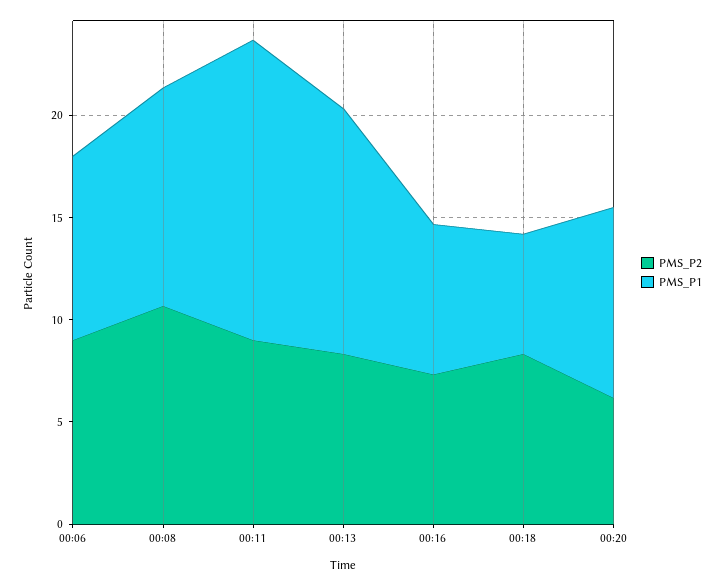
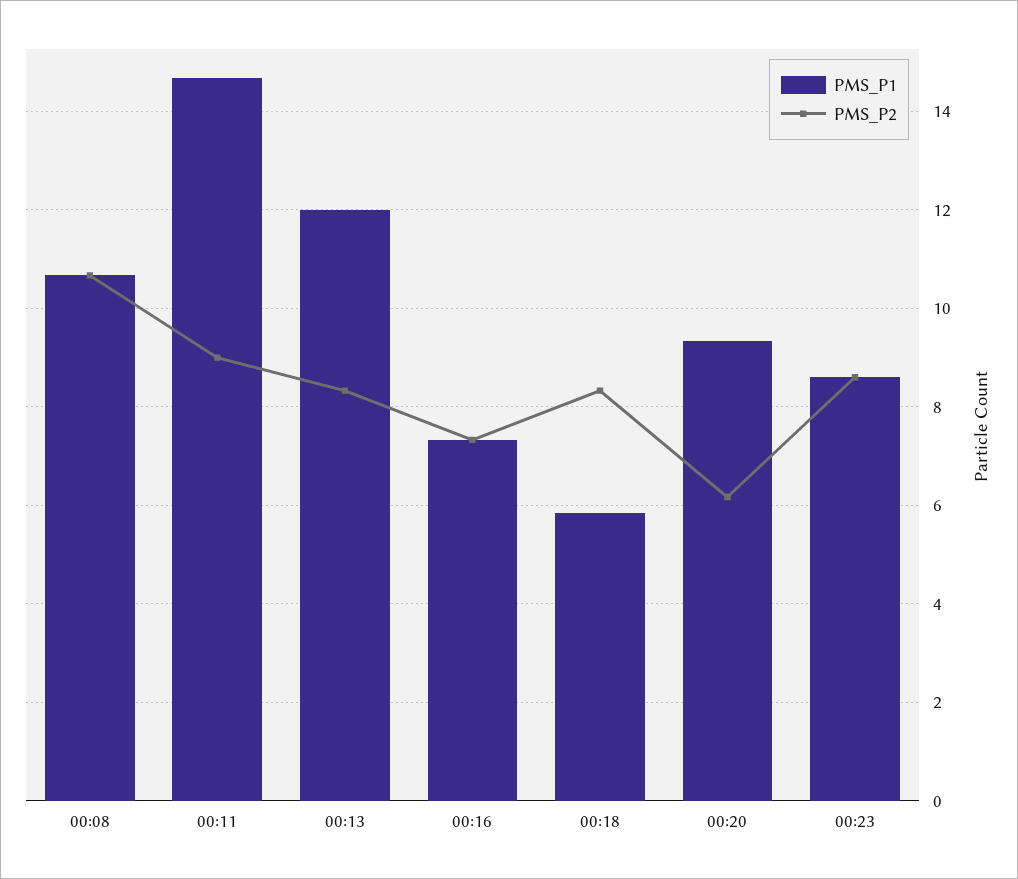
PMS_P2, 00:06: 9 -> none
PMS_P1, 00:06: 9 -> none
PMS_P1, 00:23: none -> 8.6
PMS_P2, 00:23: none -> 8.6

